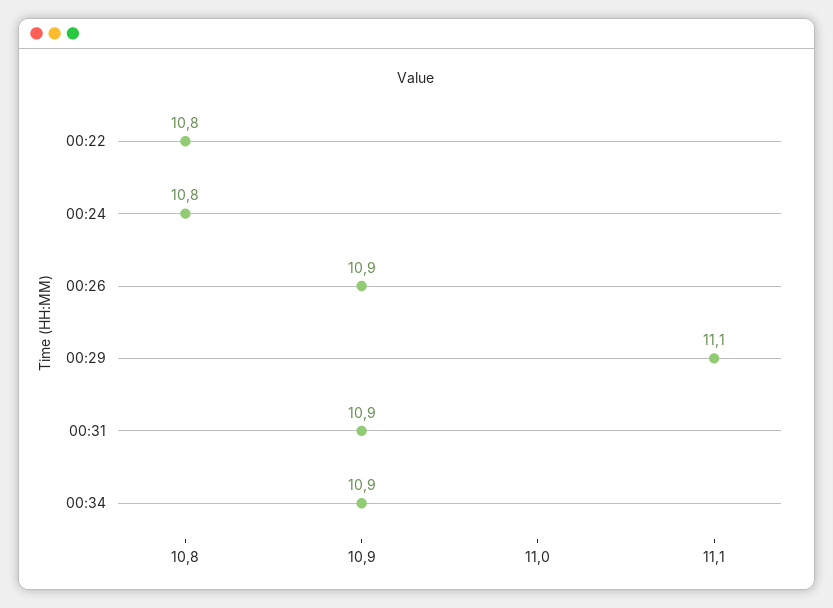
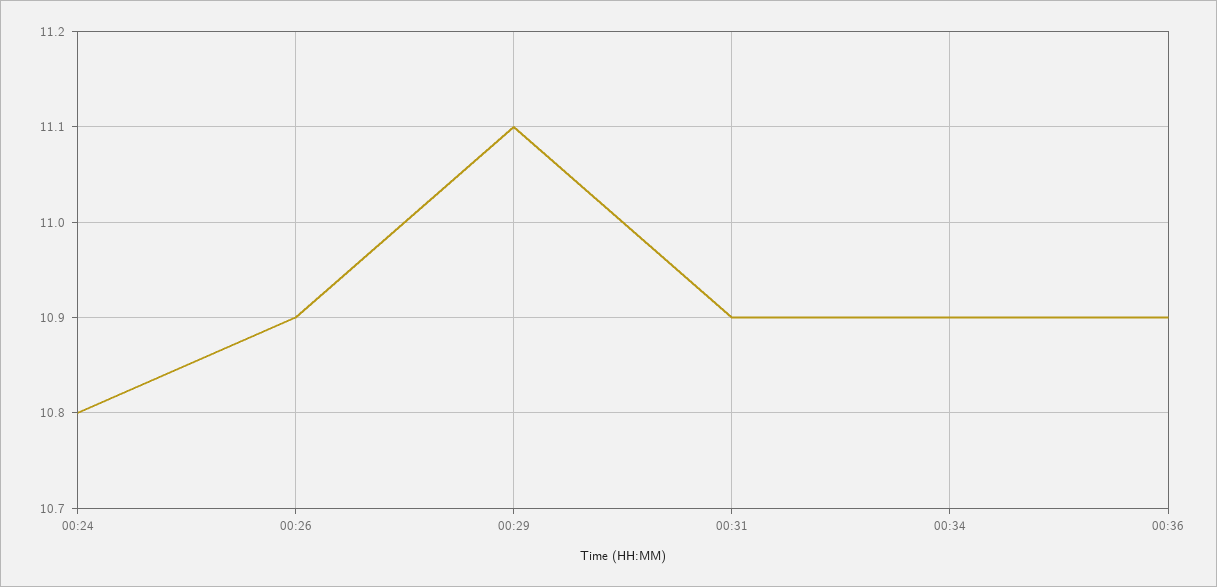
00:22: 10.8 -> none
00:36: none -> 10.9

